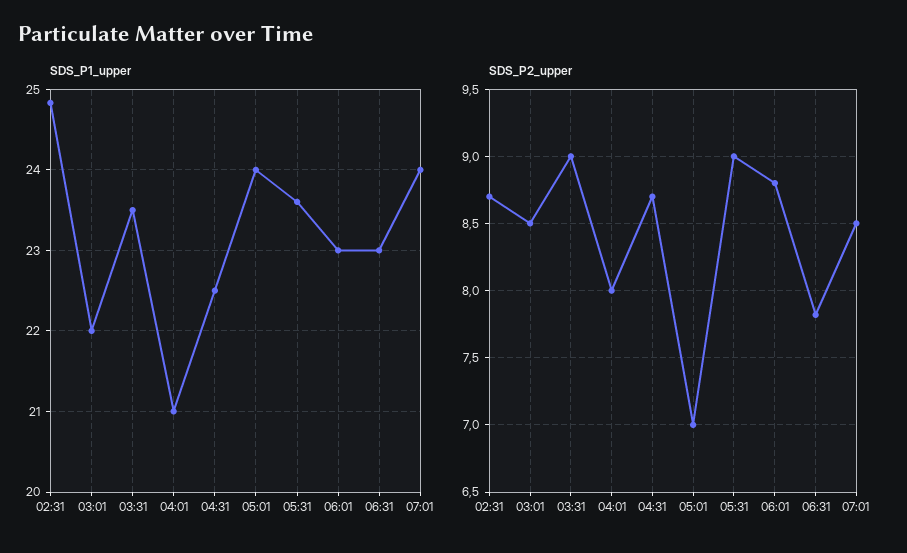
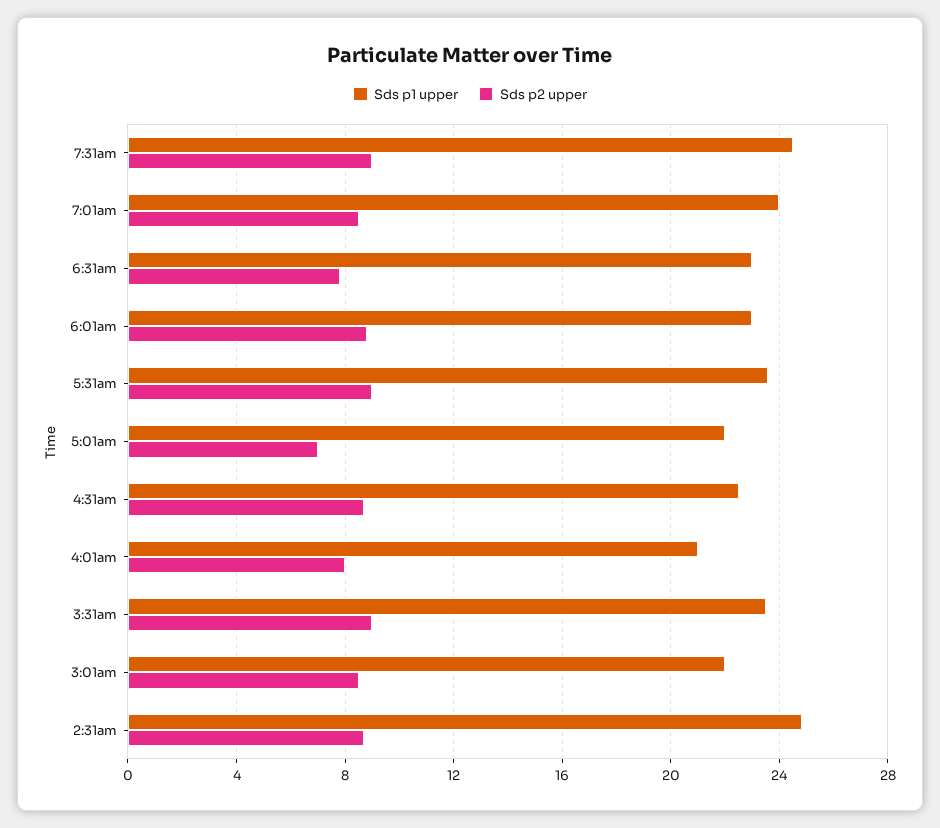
SDS_P1_upper, 05:01: 24 -> 22
SDS_P1_upper, 7:31am: none -> 24.5
SDS_P2_upper, 7:31am: none -> 9

